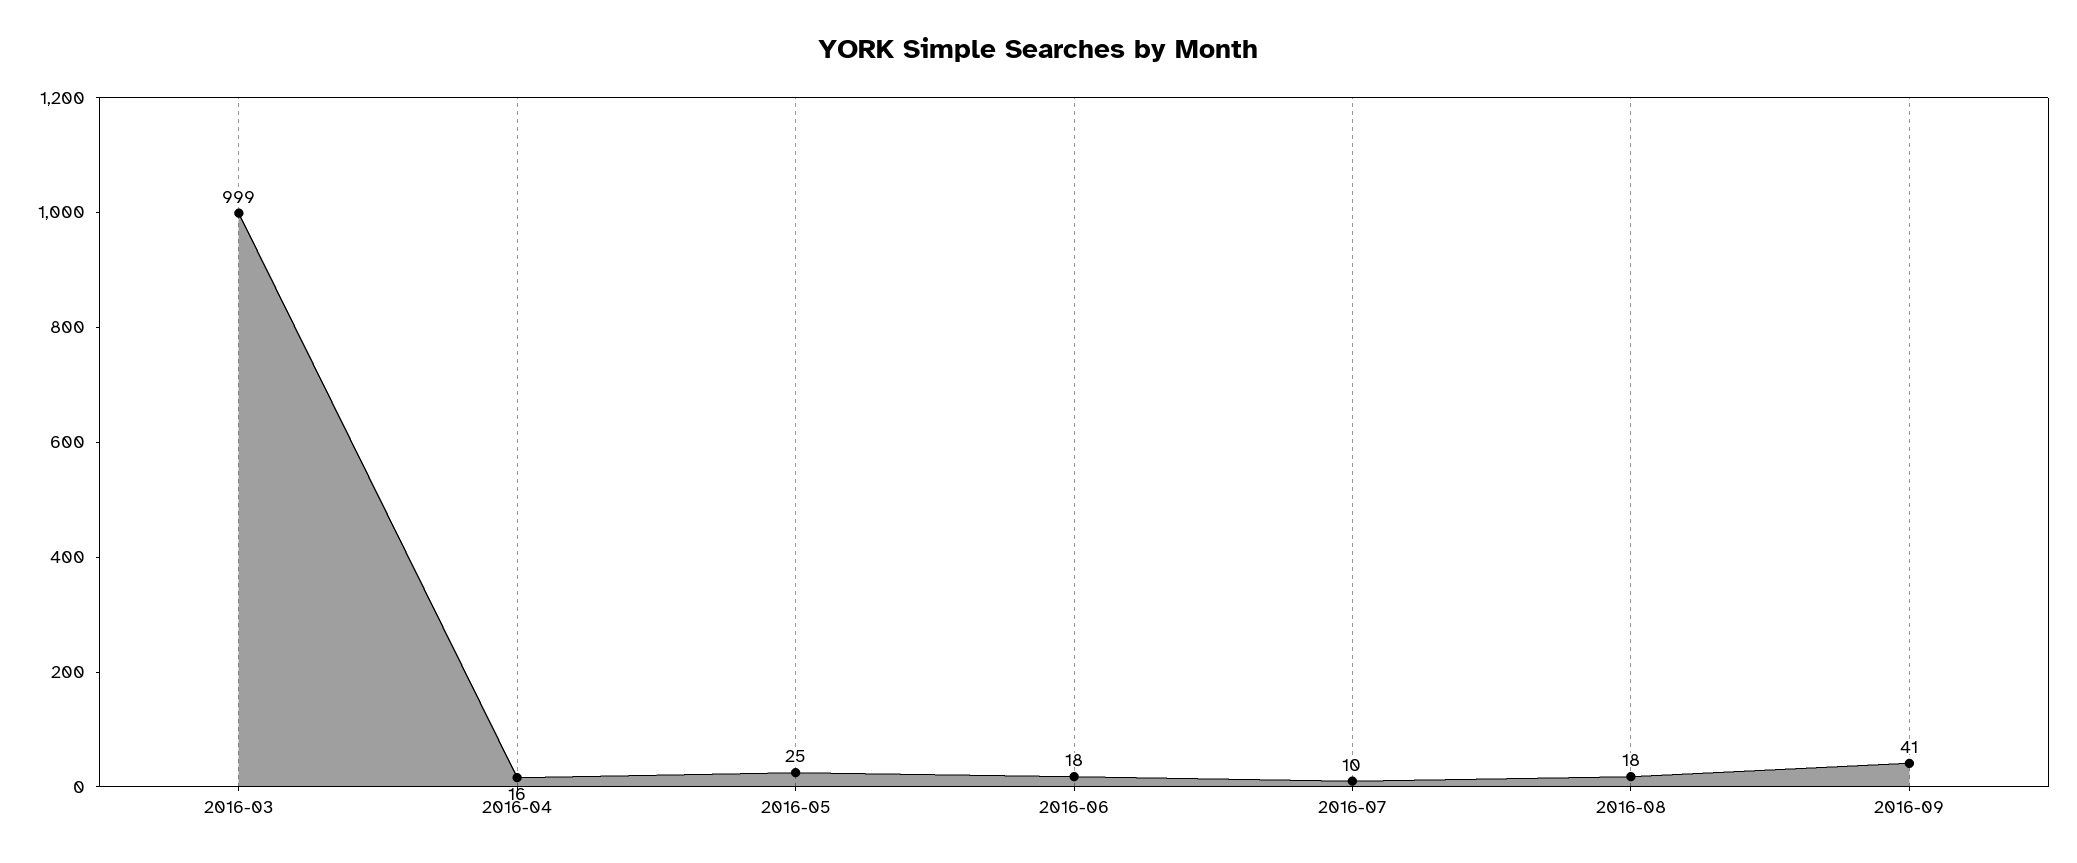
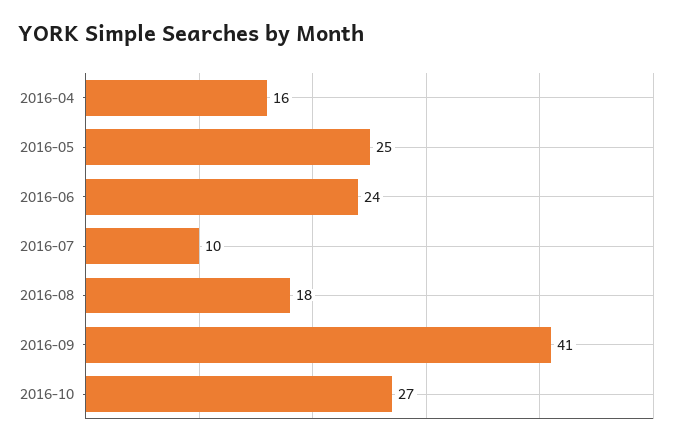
2016-03: 999 -> none
2016-06: 18 -> 24
2016-10: none -> 27

